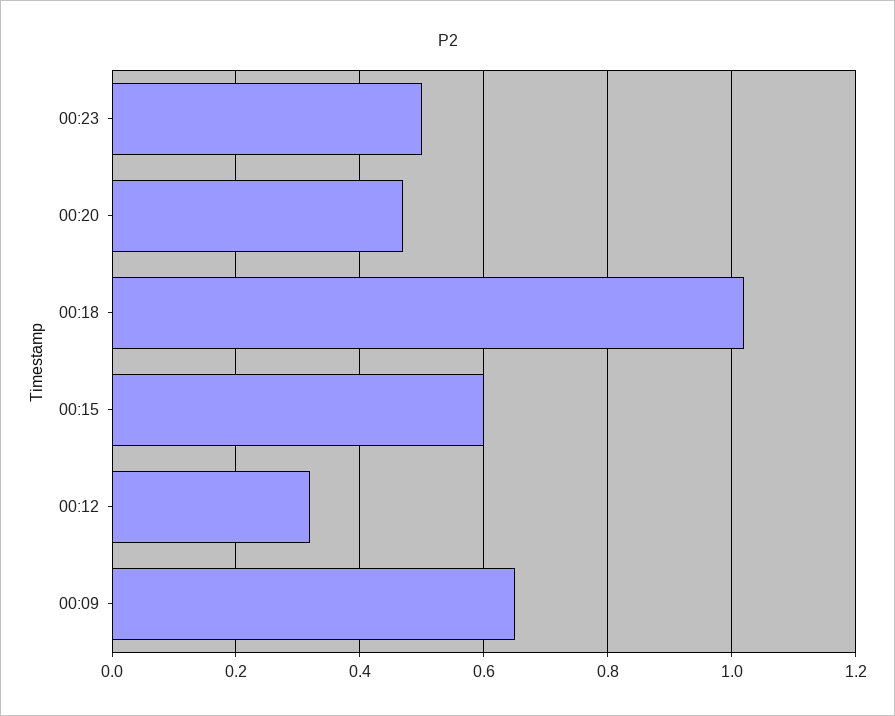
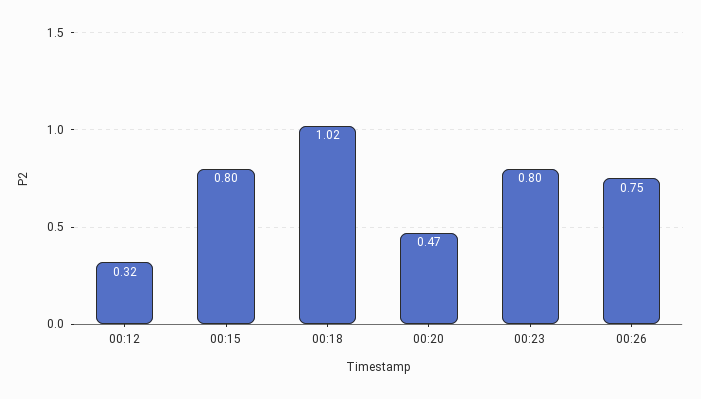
00:23: 0.5 -> 0.8
00:15: 0.6 -> 0.8
00:09: 0.65 -> none
00:26: none -> 0.75

